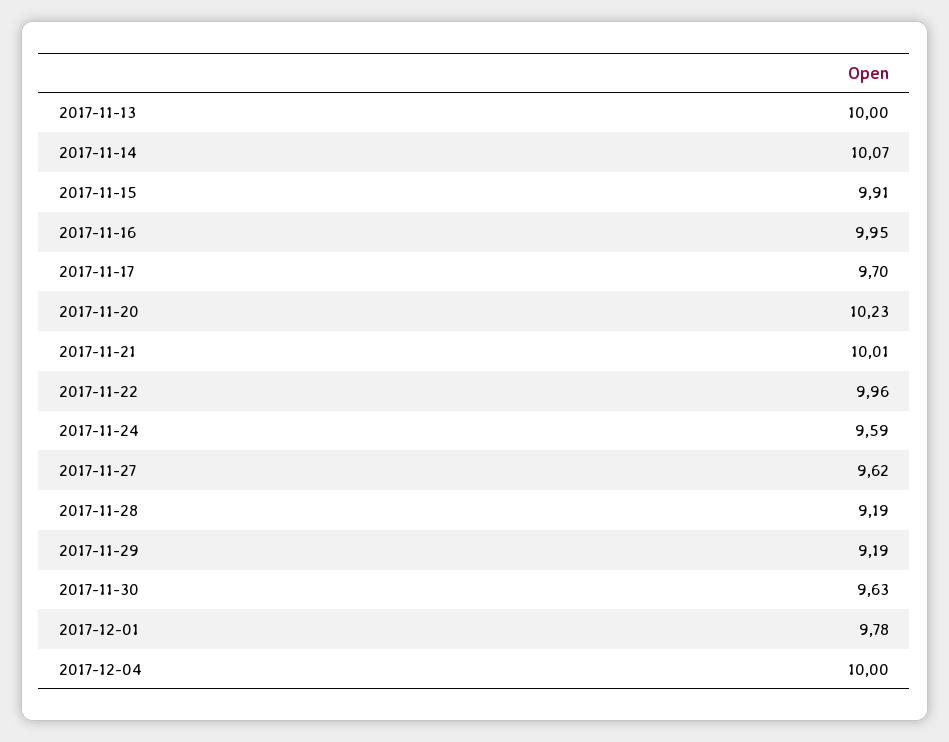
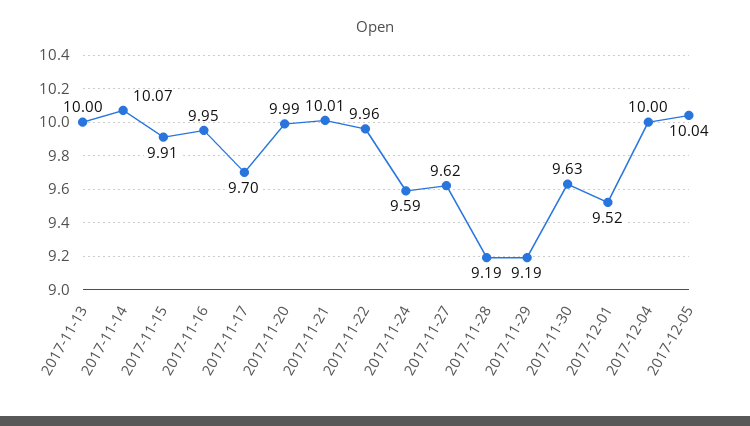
2017-11-20: 10.23 -> 9.99
2017-12-01: 9.78 -> 9.52
2017-12-05: none -> 10.04

